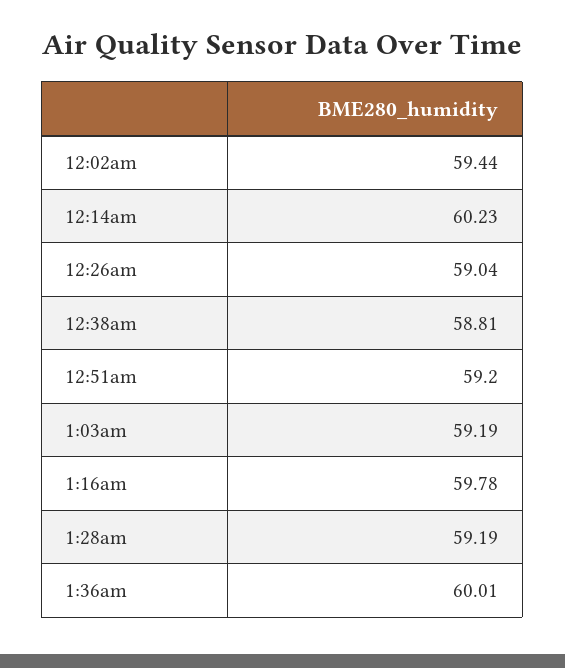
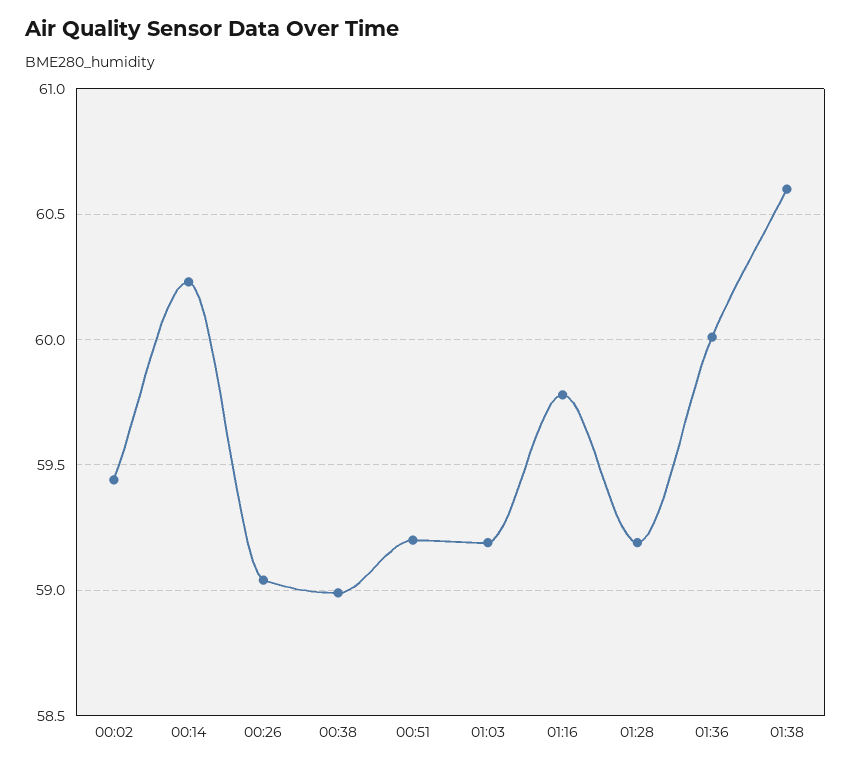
12:38am: 58.81 -> 59
01:38: none -> 60.6

